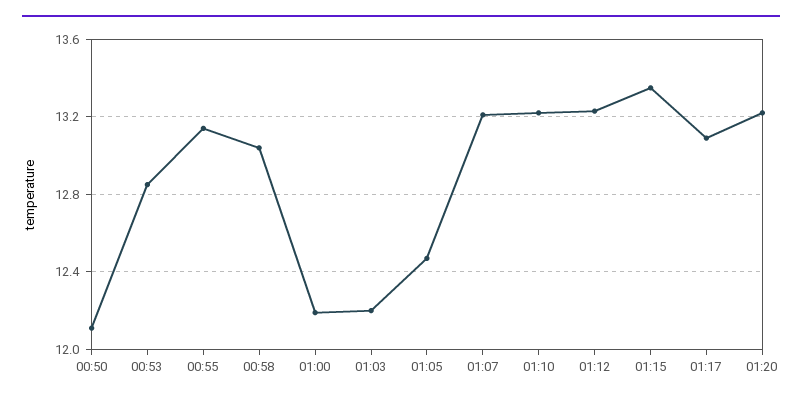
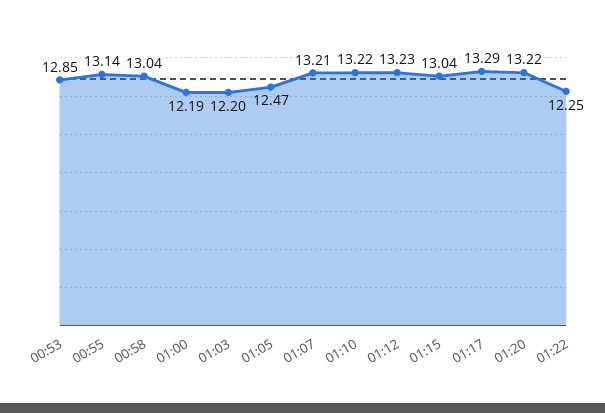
00:50: 12.1 -> none
01:15: 13.35 -> 13.04
01:17: 13.1 -> 13.29
01:22: none -> 12.25

